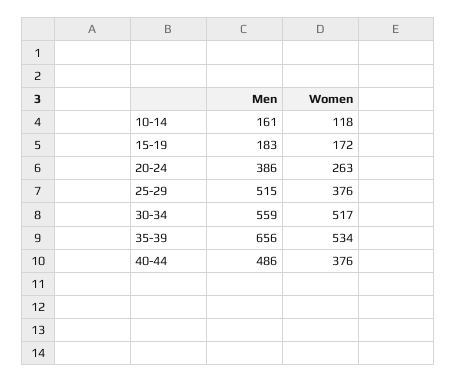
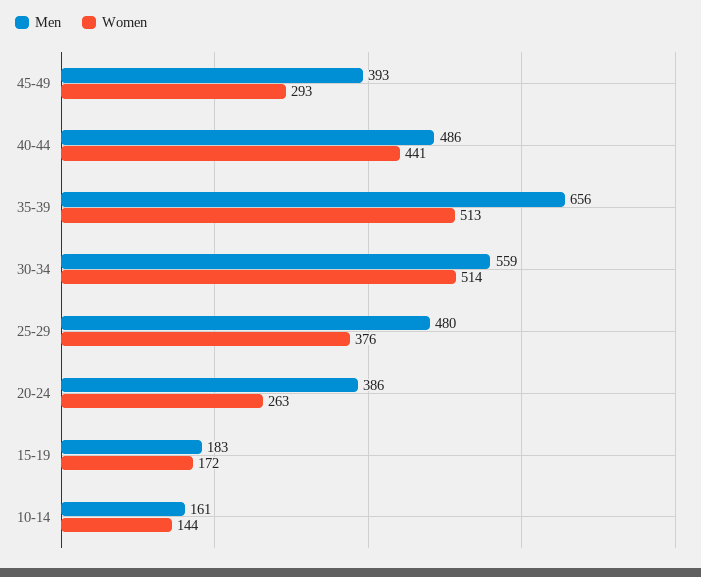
Women, 10-14: 118 -> 144
Men, 25-29: 515 -> 480
Women, 30-34: 517 -> 514
Women, 35-39: 534 -> 513
Women, 40-44: 376 -> 441
Men, 45-49: none -> 393
Women, 45-49: none -> 293

